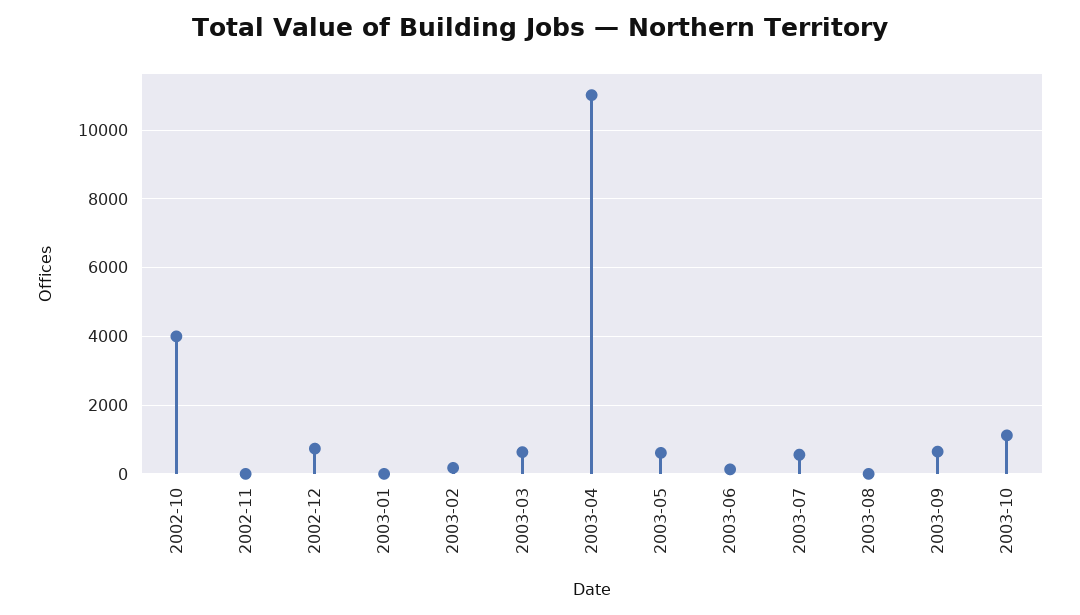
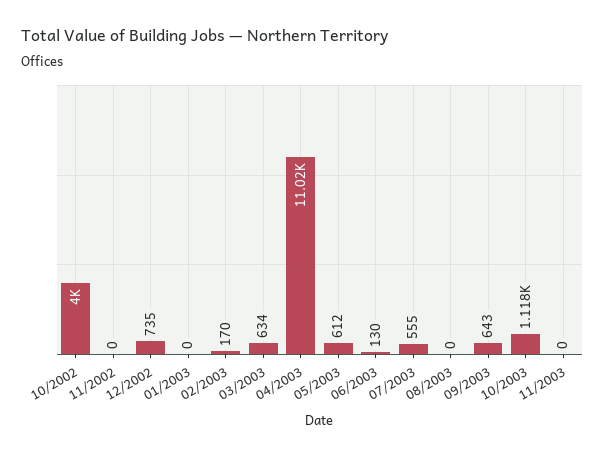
11/2003: none -> 0

